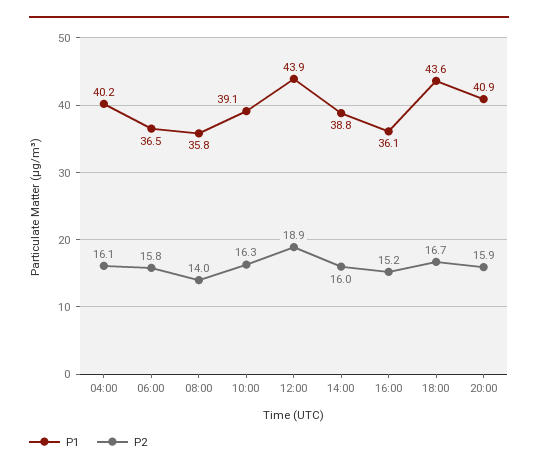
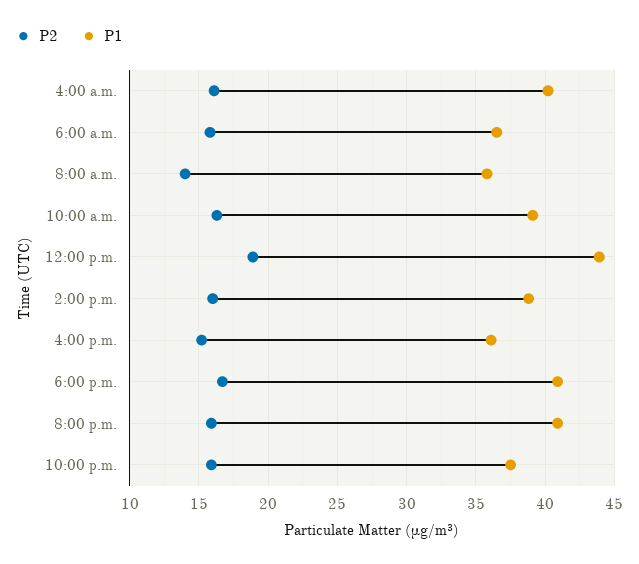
P1, 18:00: 43.6 -> 41
P2, 10:00 p.m.: none -> 16
P1, 10:00 p.m.: none -> 37.5

